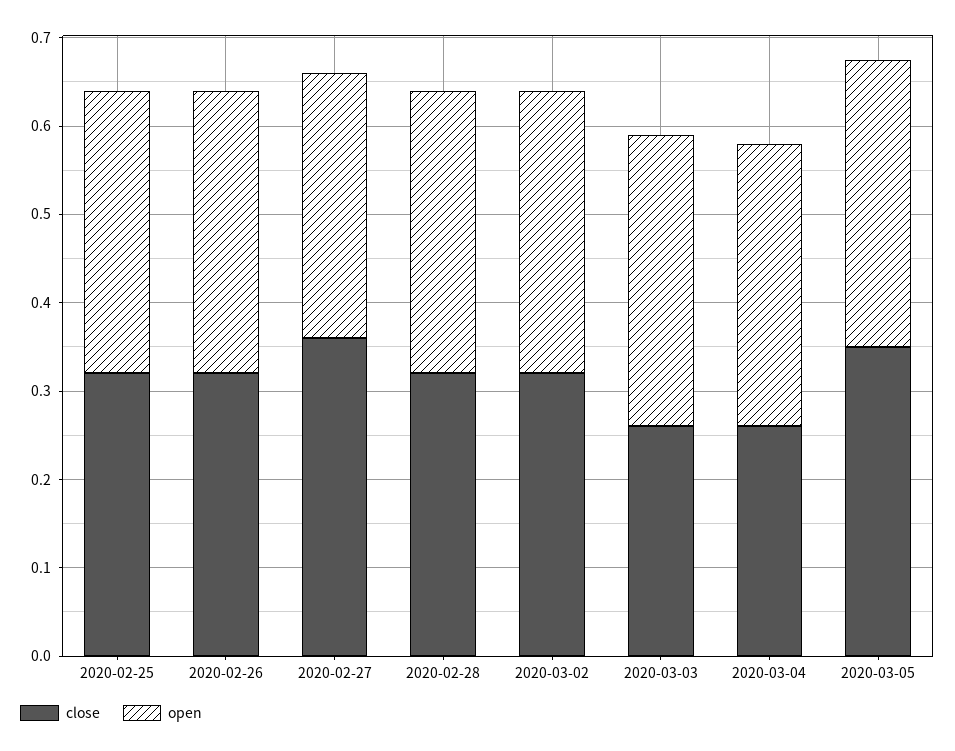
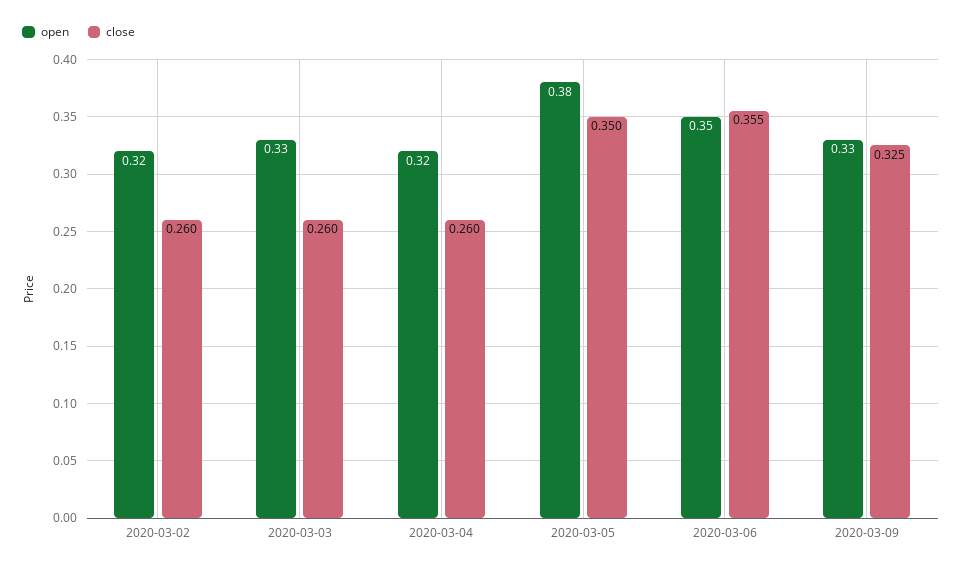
close, 2020-02-25: 0.32 -> none
open, 2020-02-25: 0.32 -> none
close, 2020-02-26: 0.32 -> none
open, 2020-02-26: 0.32 -> none
close, 2020-02-27: 0.36 -> none
open, 2020-02-27: 0.3 -> none
close, 2020-02-28: 0.32 -> none
open, 2020-02-28: 0.32 -> none
close, 2020-03-02: 0.32 -> 0.26
open, 2020-03-05: 0.32 -> 0.38
open, 2020-03-06: none -> 0.35
close, 2020-03-06: none -> 0.355
open, 2020-03-09: none -> 0.33
close, 2020-03-09: none -> 0.325

